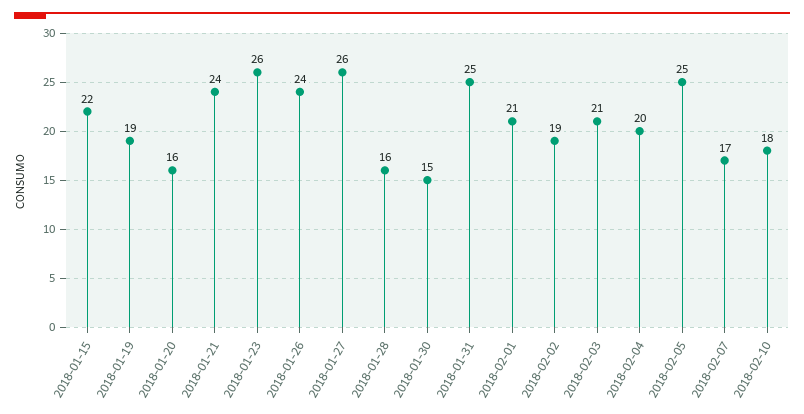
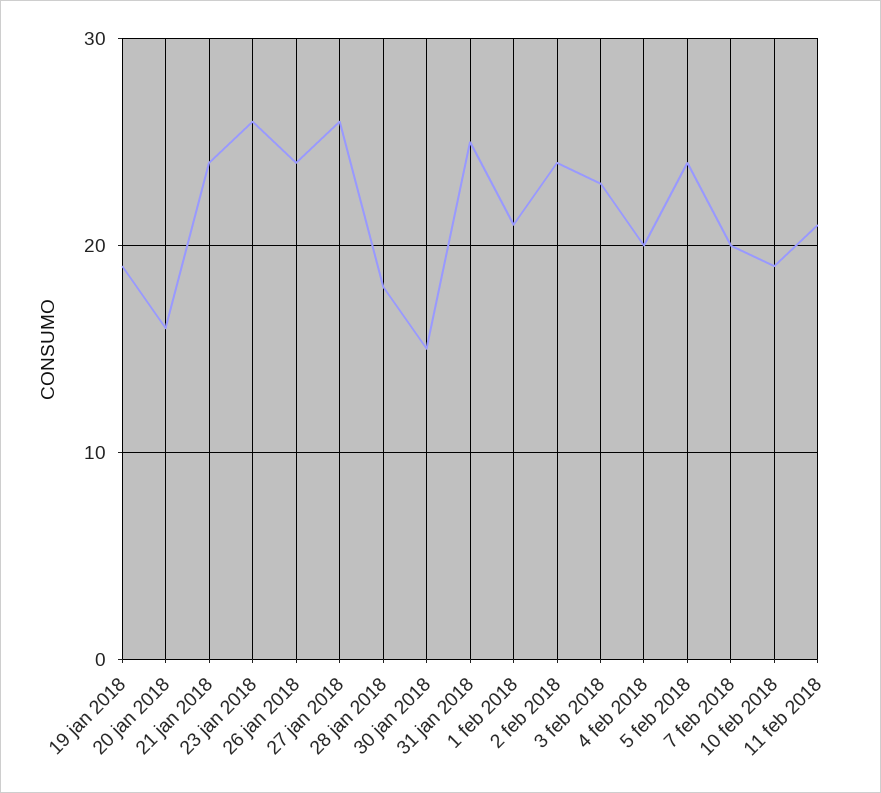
2018-01-15: 22 -> none
2018-01-28: 16 -> 18
2018-02-02: 19 -> 24
2018-02-03: 21 -> 23
2018-02-05: 25 -> 24
2018-02-07: 17 -> 20
2018-02-10: 18 -> 19
11 feb 2018: none -> 21

